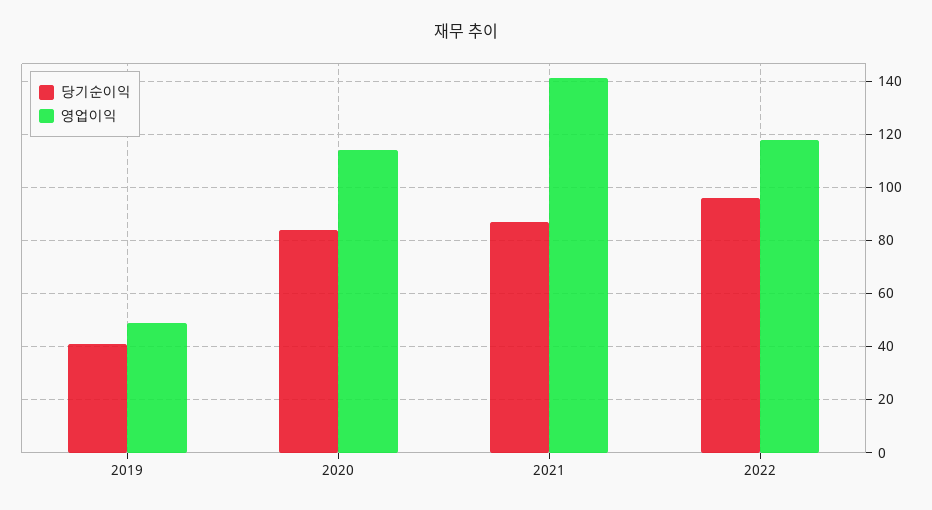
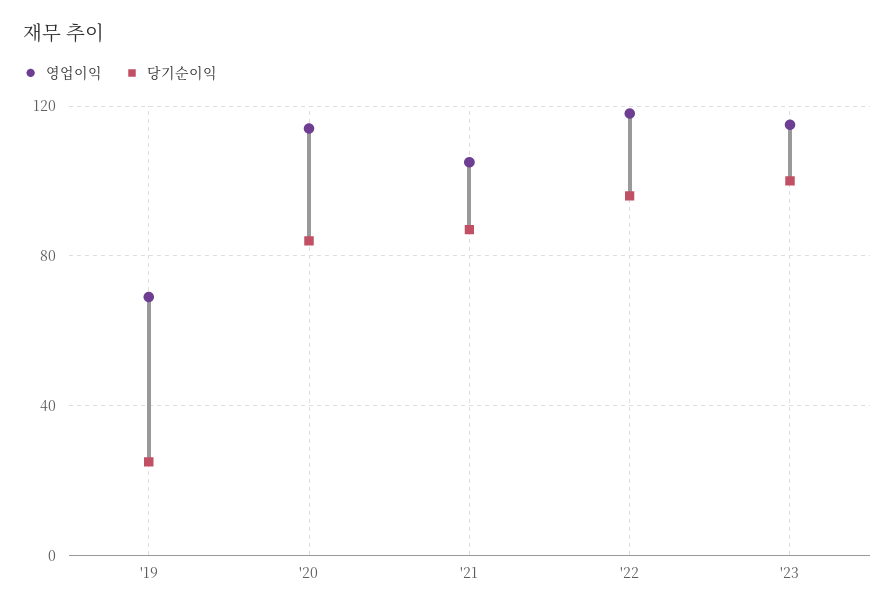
당기순이익, 2019: 40 -> 25
영업이익, 2019: 50 -> 70
영업이익, 2021: 140 -> 105
영업이익, '23: none -> 115
당기순이익, '23: none -> 100

